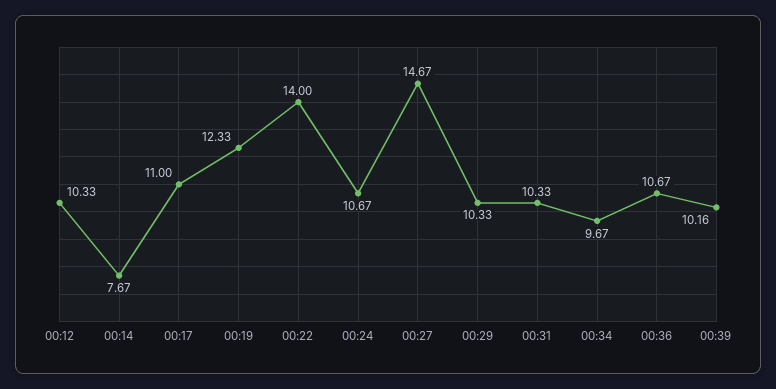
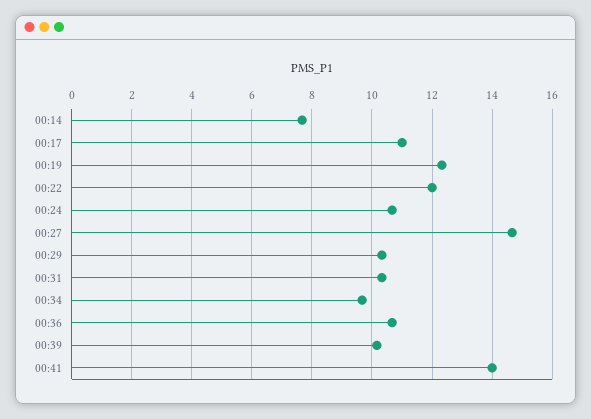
00:12: 10.33 -> none
00:22: 14 -> 12
00:41: none -> 14

